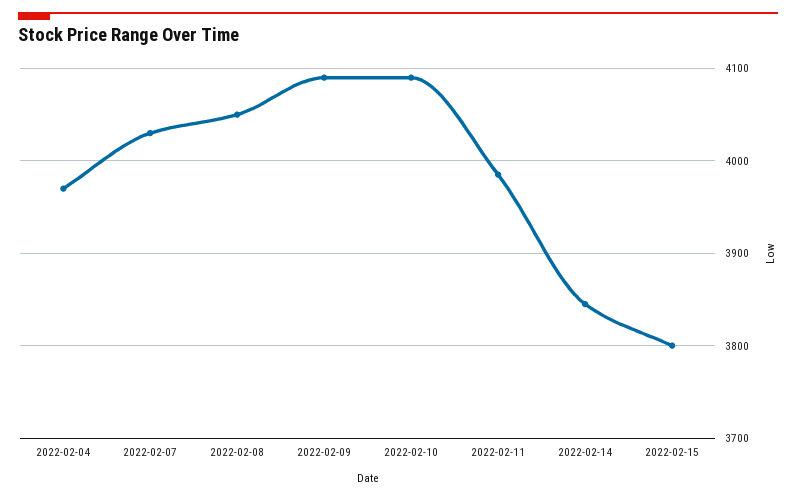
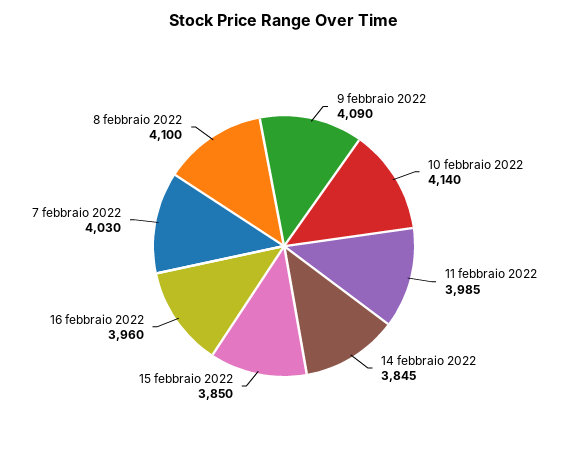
2022-02-04: 3970 -> none
2022-02-08: 4050 -> 4100
2022-02-10: 4090 -> 4140
2022-02-15: 3800 -> 3850
16 febbraio 2022: none -> 3960

